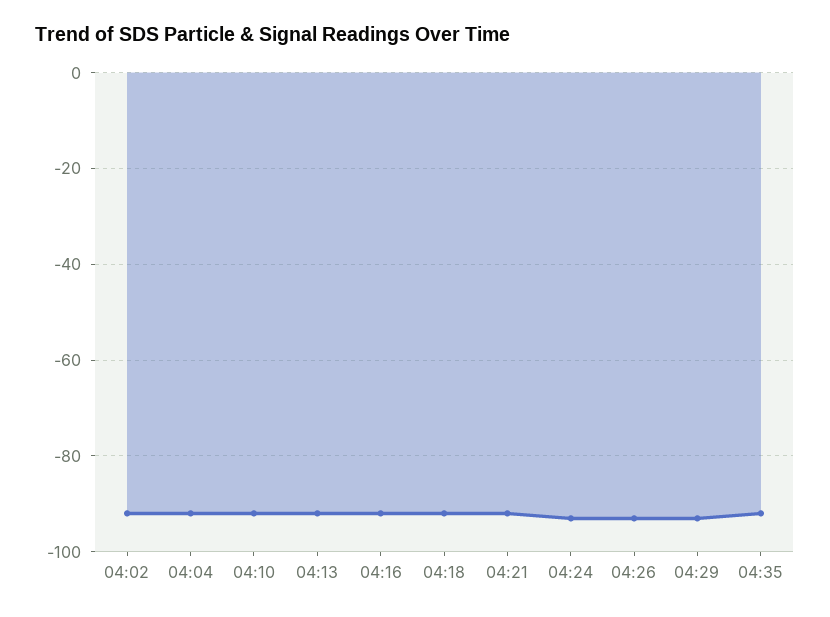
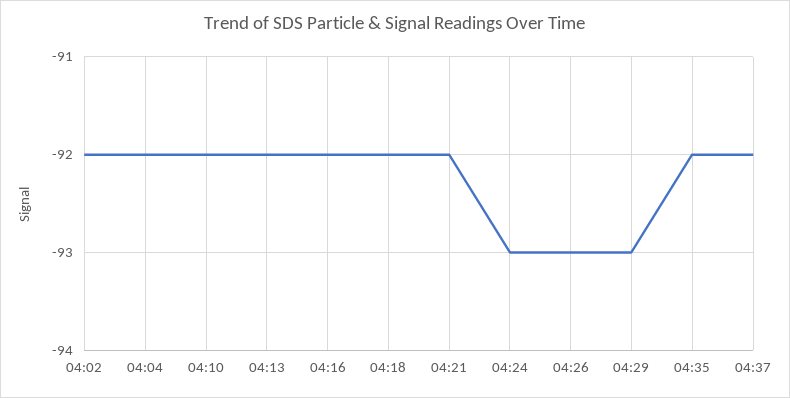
04:37: none -> -92

